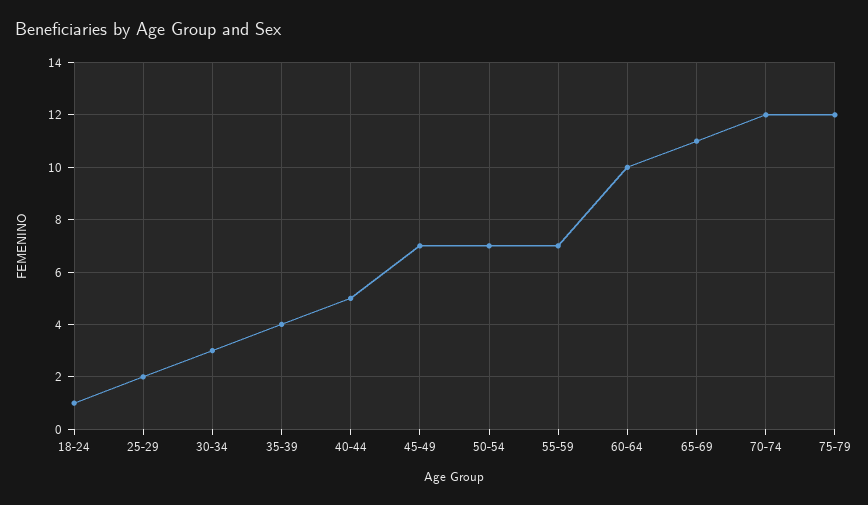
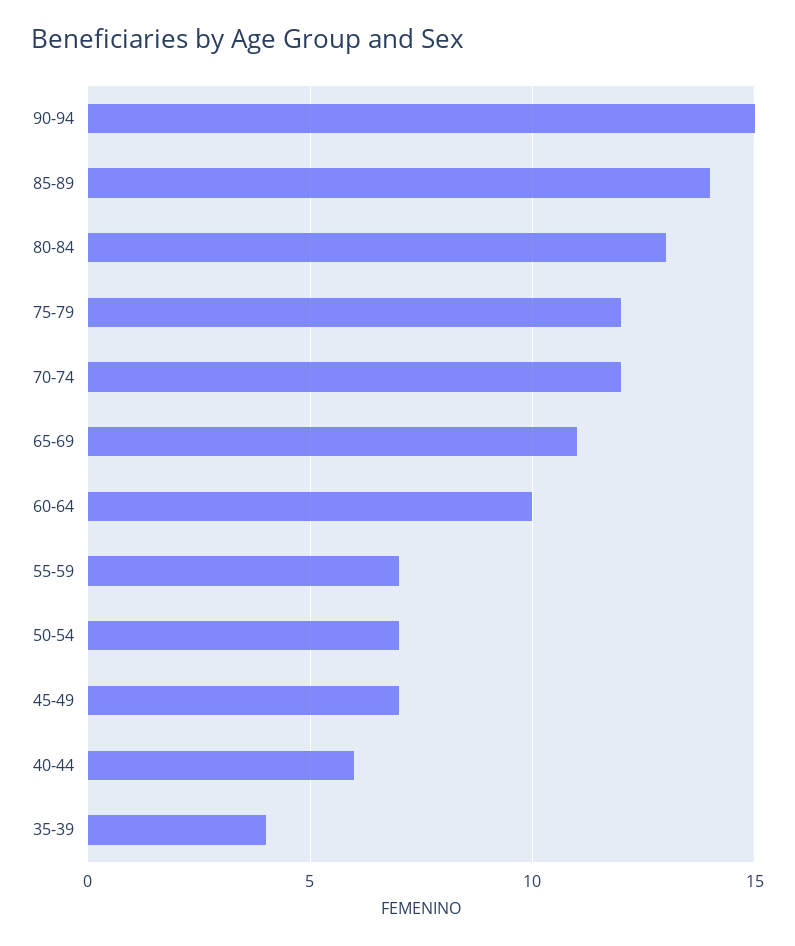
18-24: 1 -> none
25-29: 2 -> none
30-34: 3 -> none
40-44: 5 -> 6
90-94: none -> 15
85-89: none -> 14
80-84: none -> 13

